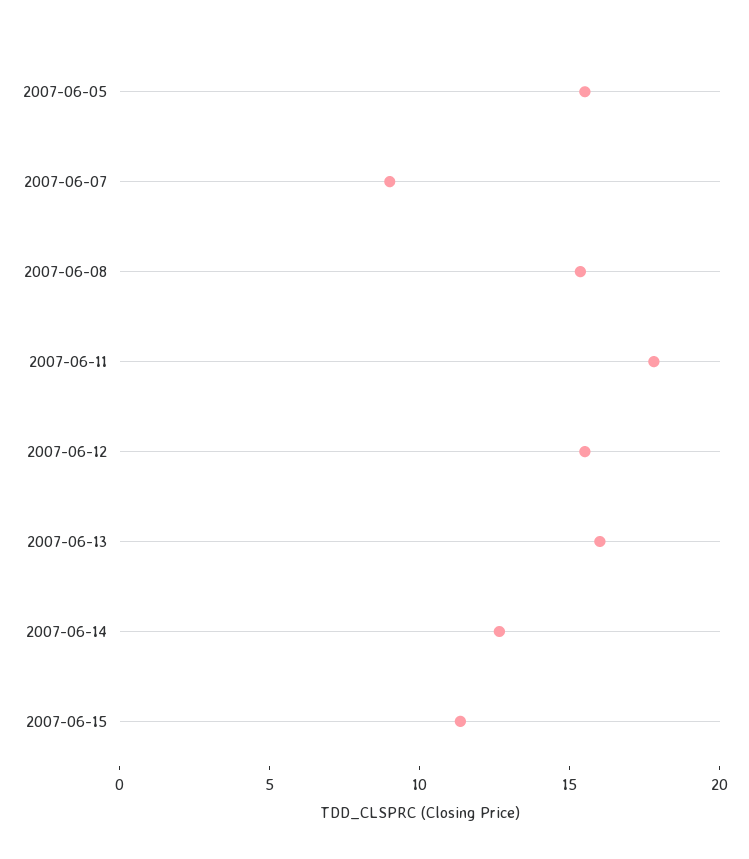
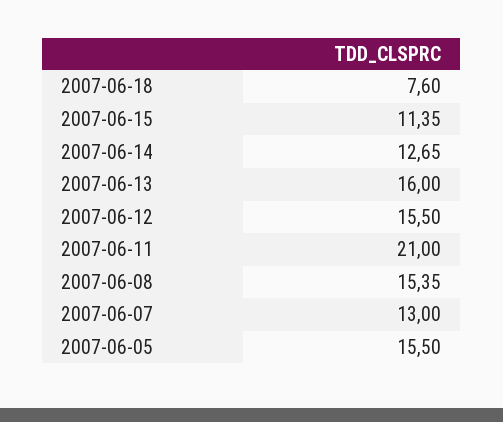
2007-06-07: 9 -> 13
2007-06-11: 18 -> 21
2007-06-18: none -> 7.6

